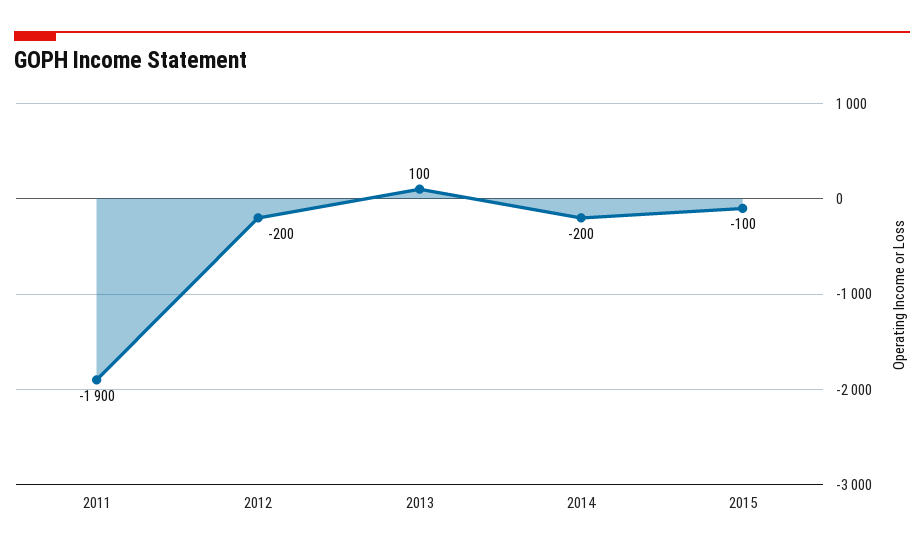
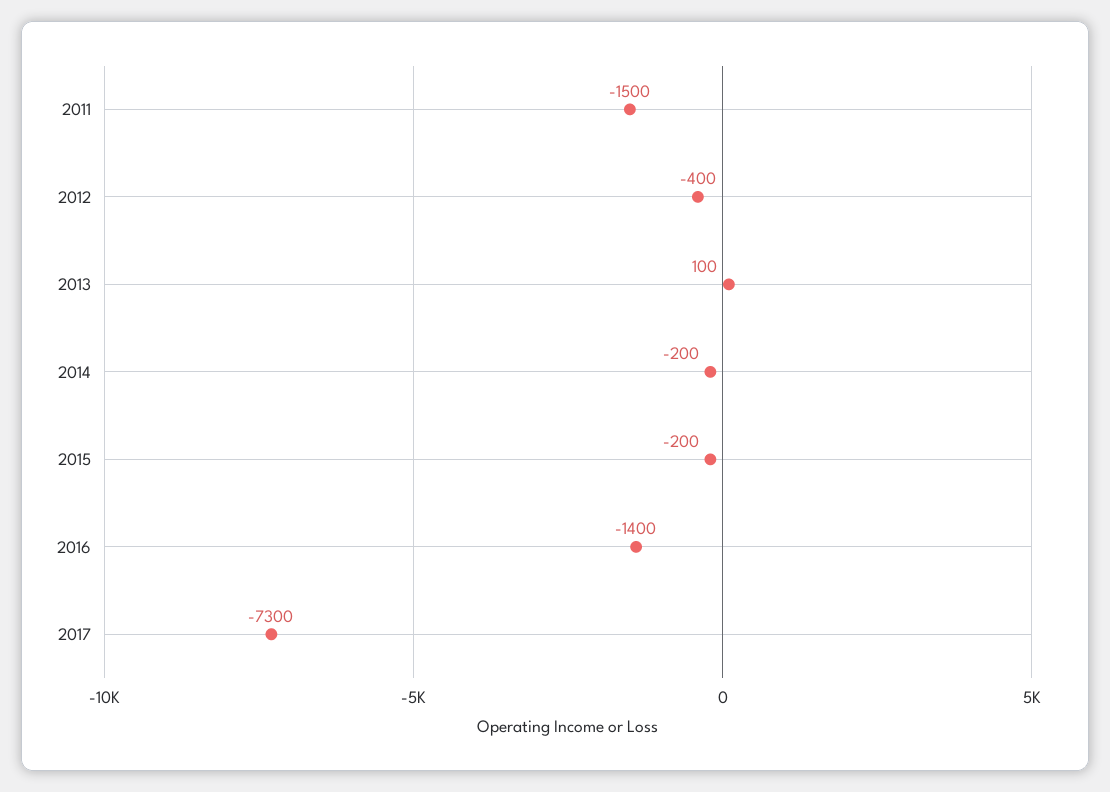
2011: -1900 -> -1500
2012: -200 -> -400
2015: -100 -> -200
2016: none -> -1400
2017: none -> -7300

